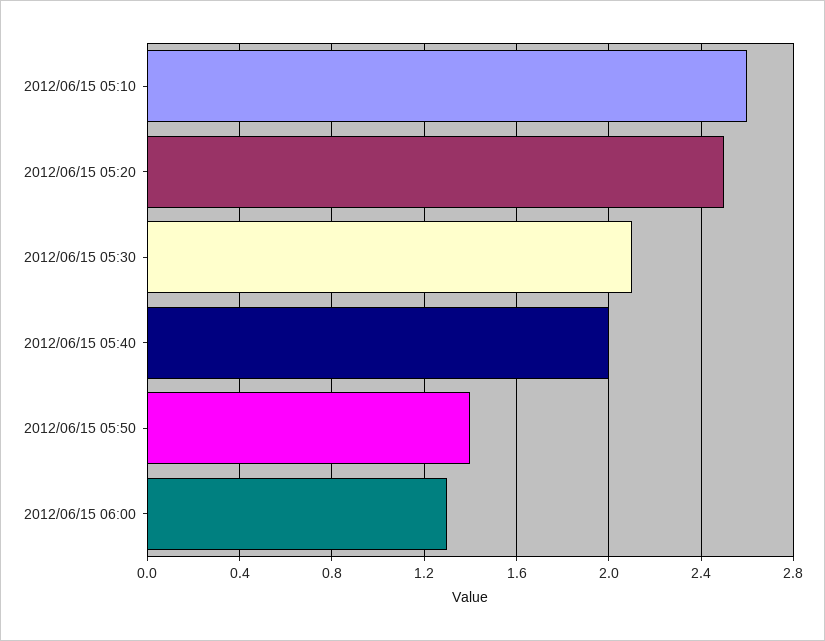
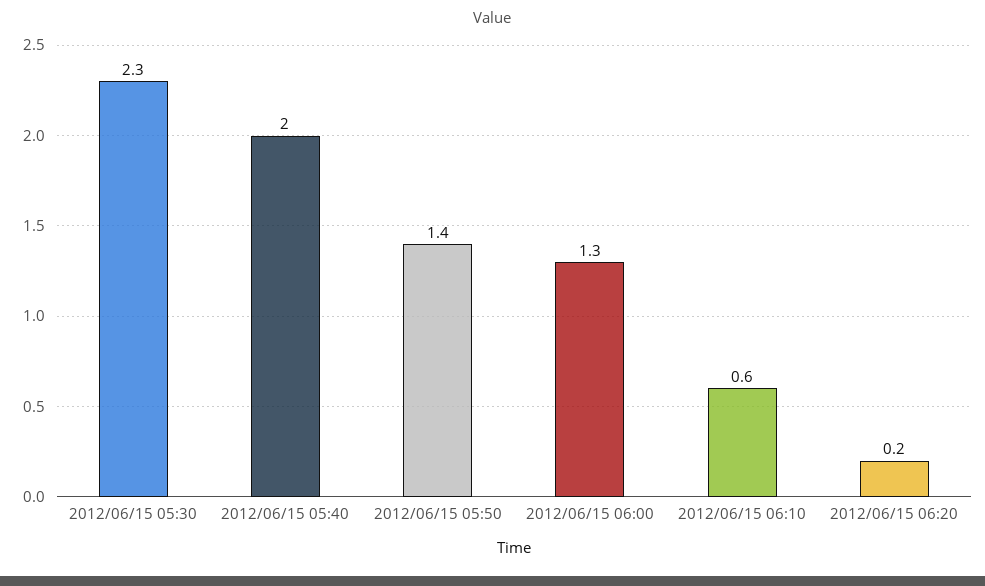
2012/06/15 05:10: 2.6 -> none
2012/06/15 05:20: 2.5 -> none
2012/06/15 05:30: 2.1 -> 2.3
2012/06/15 06:10: none -> 0.6
2012/06/15 06:20: none -> 0.2

